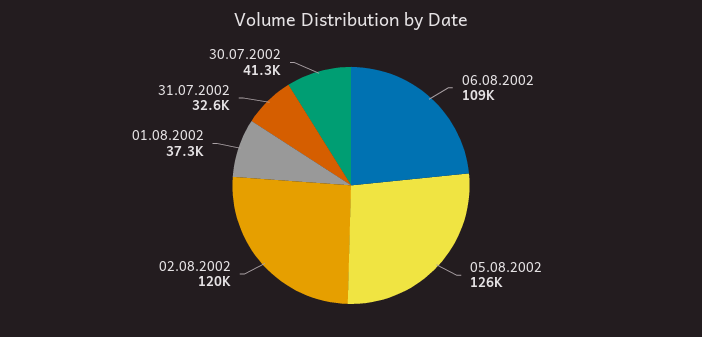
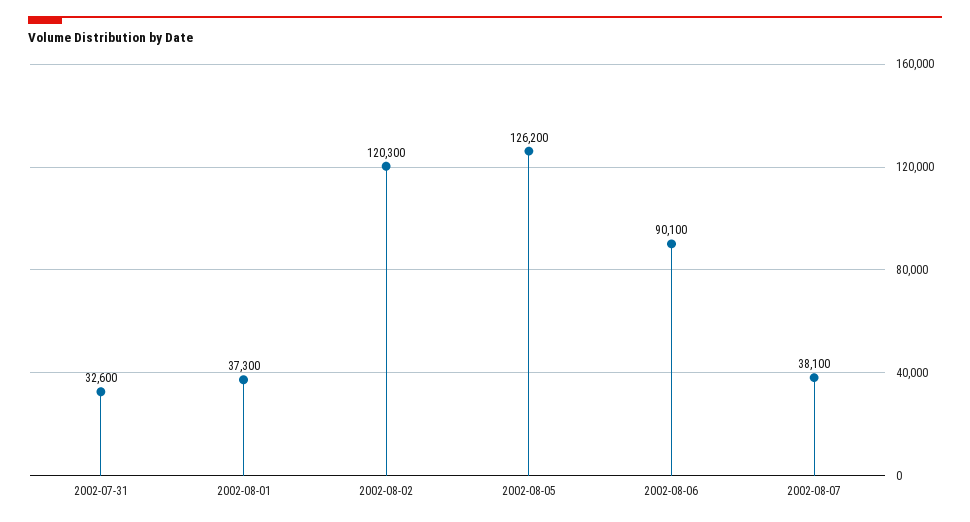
06.08.2002: 109000 -> 90100
30.07.2002: 41300 -> none
2002-08-07: none -> 38100

